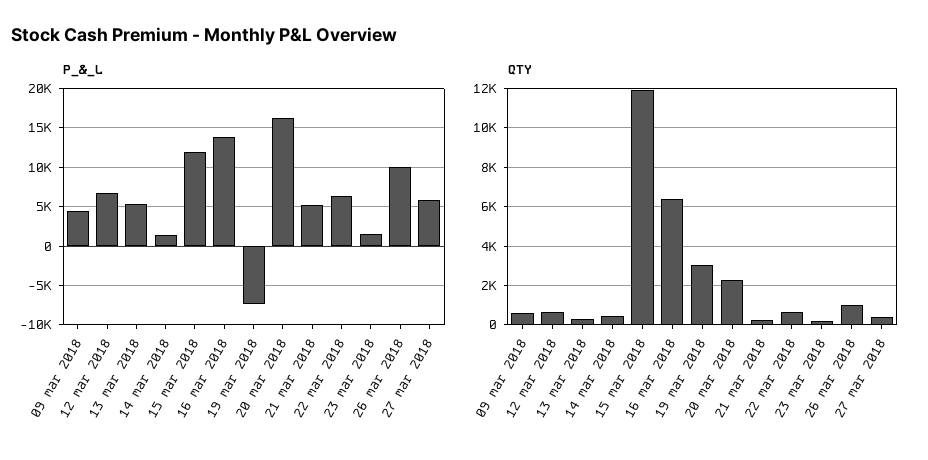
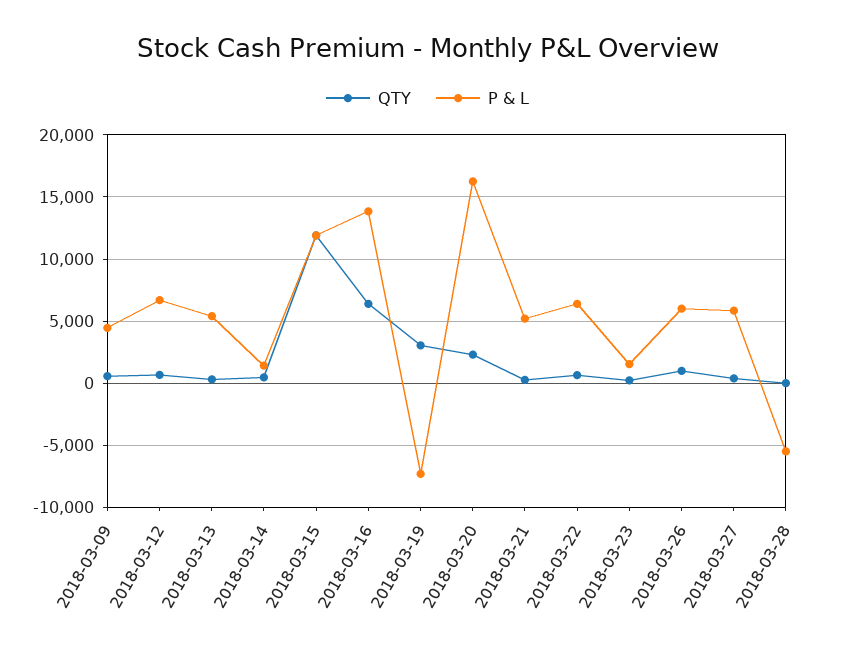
P_&_L, 26 mar 2018: 10000 -> 6000
QTY, 2018-03-28: none -> 0
P_&_L, 2018-03-28: none -> -5500

